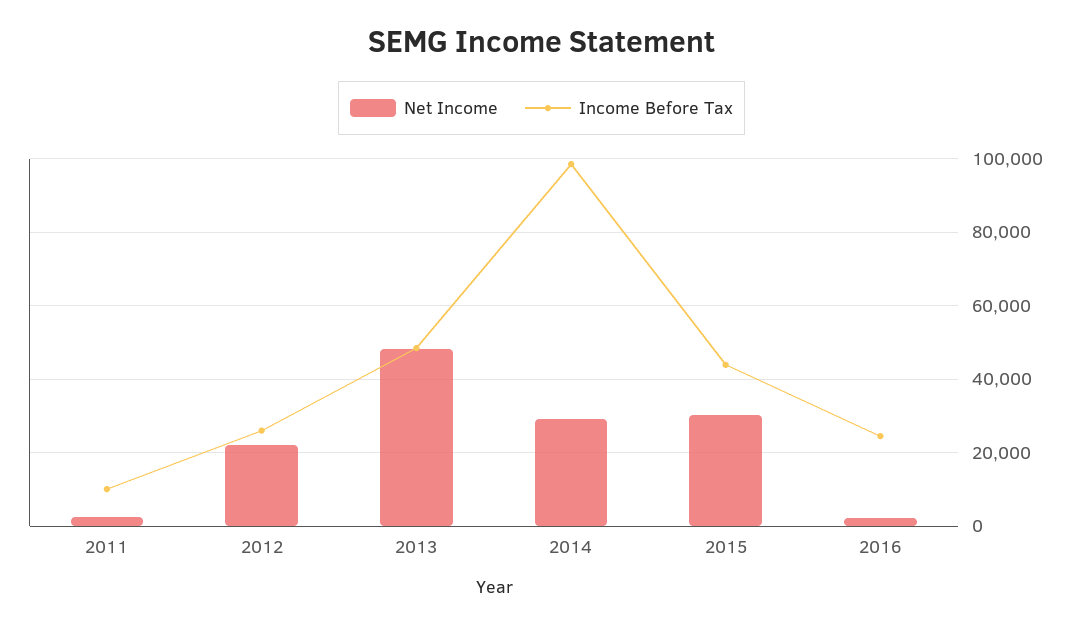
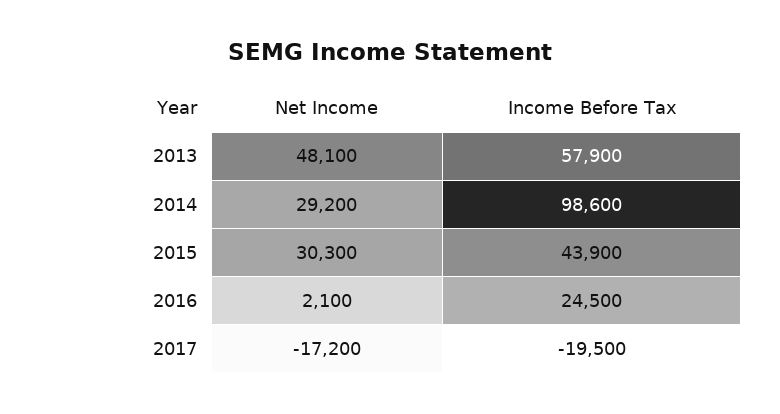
Net Income, 2011: 2000 -> none
Income Before Tax, 2011: 10000 -> none
Net Income, 2012: 22000 -> none
Income Before Tax, 2012: 26000 -> none
Income Before Tax, 2013: 48000 -> 57900
Net Income, 2017: none -> -17200
Income Before Tax, 2017: none -> -19500

